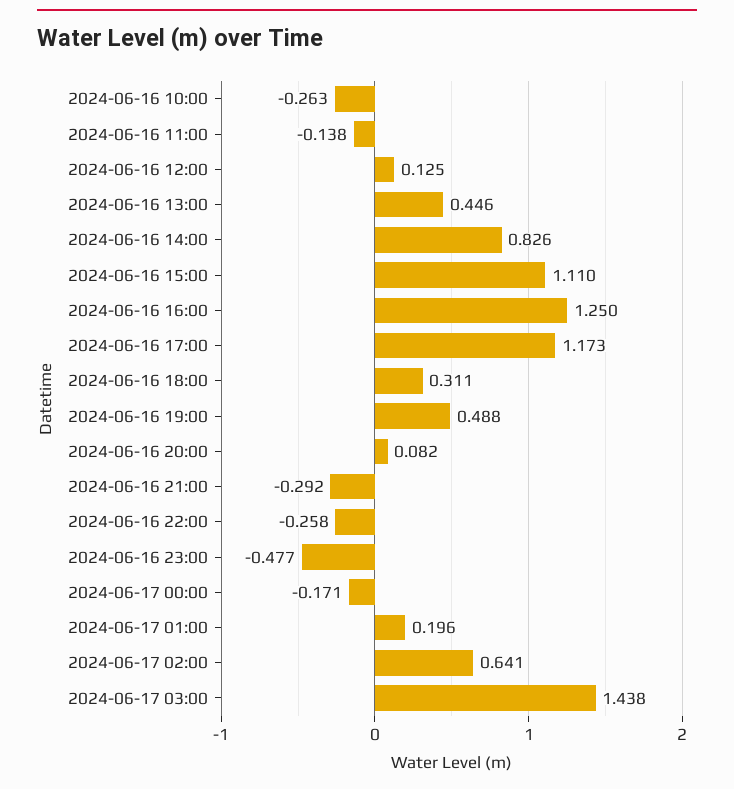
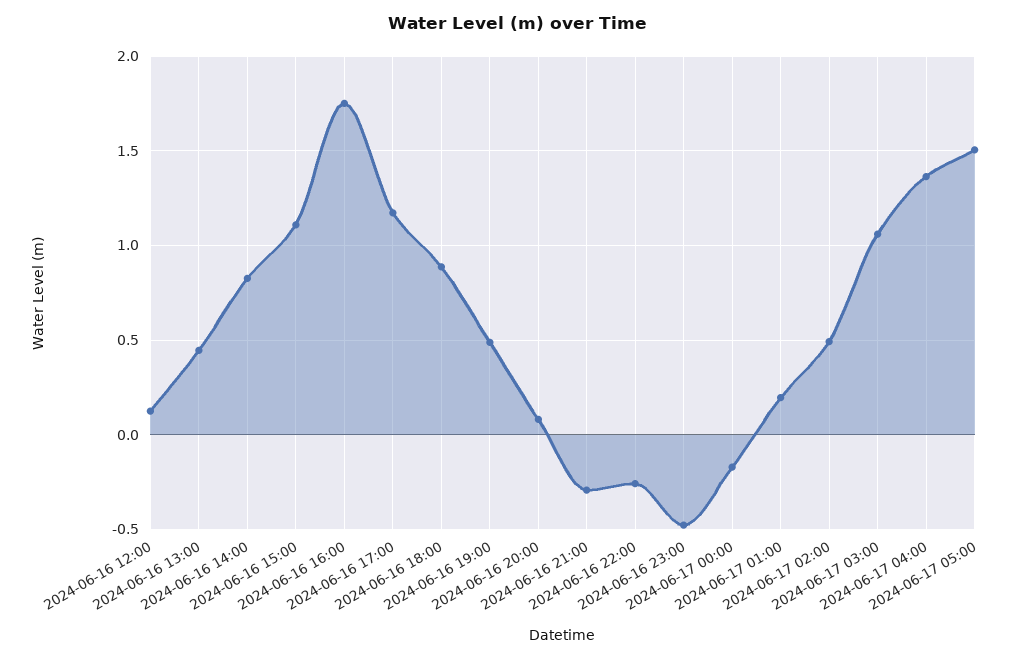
2024-06-16 10:00: -0.263 -> none
2024-06-16 11:00: -0.138 -> none
2024-06-16 16:00: 1.25 -> 1.75
2024-06-16 18:00: 0.311 -> 0.9
2024-06-17 02:00: 0.641 -> 0.5
2024-06-17 03:00: 1.438 -> 1.05
2024-06-17 04:00: none -> 1.35
2024-06-17 05:00: none -> 1.5

